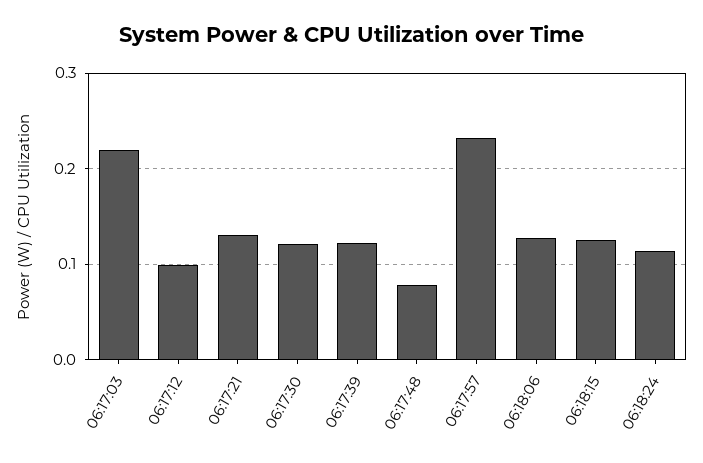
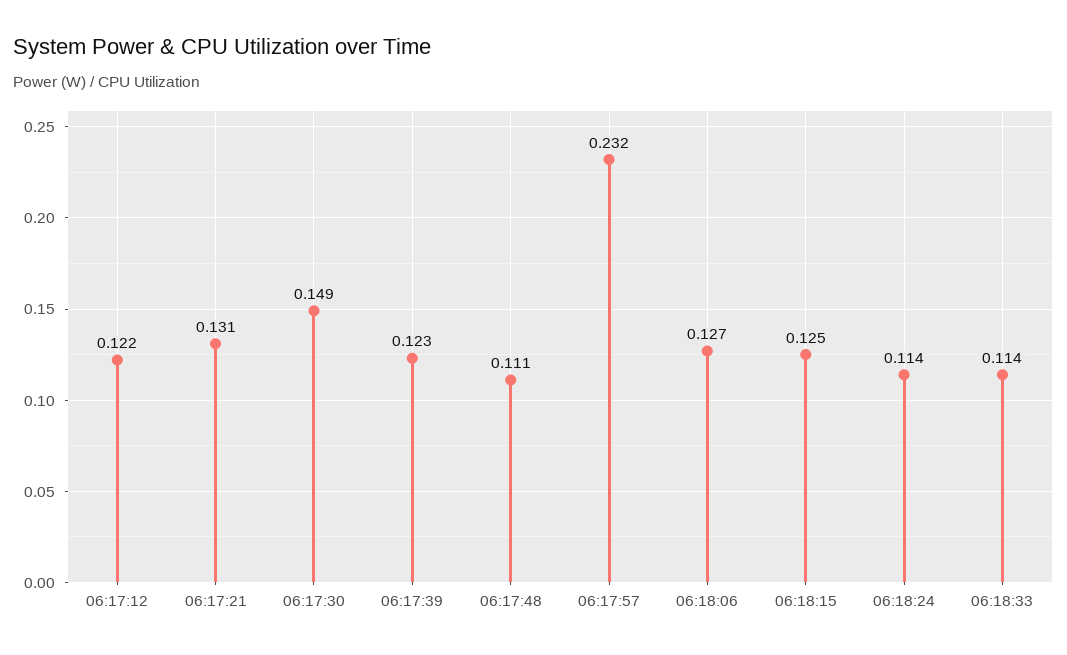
06:17:03: 0.22 -> none
06:17:12: 0.1 -> 0.122
06:17:30: 0.12 -> 0.149
06:17:48: 0.08 -> 0.111
06:18:33: none -> 0.114

